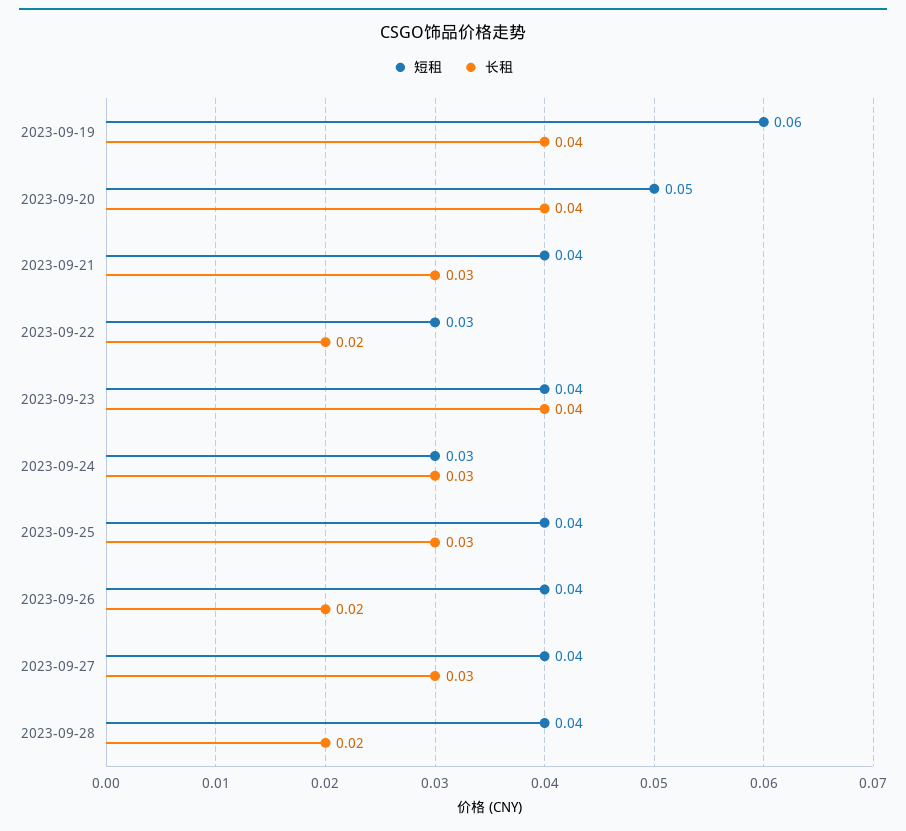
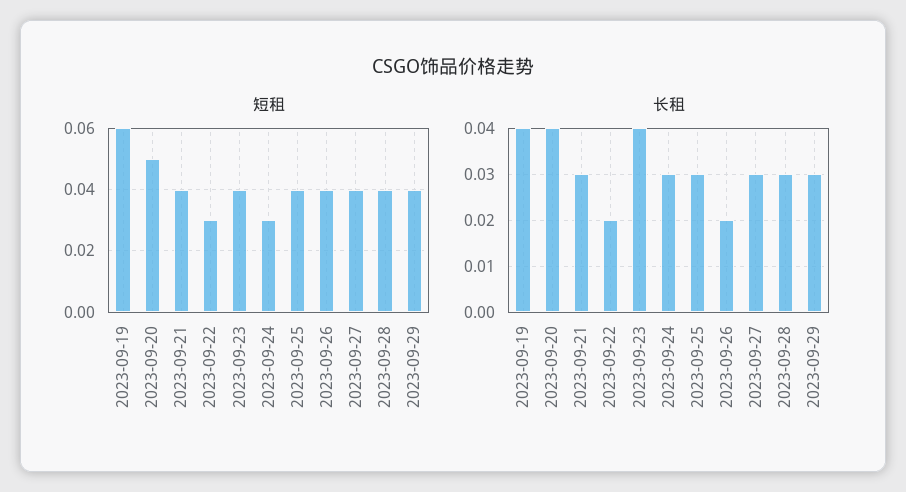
长租, 2023-09-28: 0.02 -> 0.03
短租, 2023-09-29: none -> 0.04
长租, 2023-09-29: none -> 0.03

